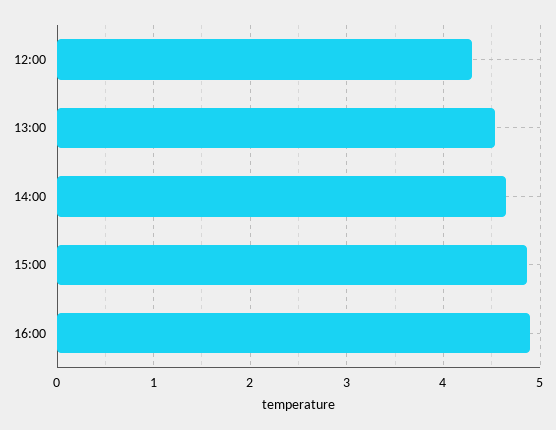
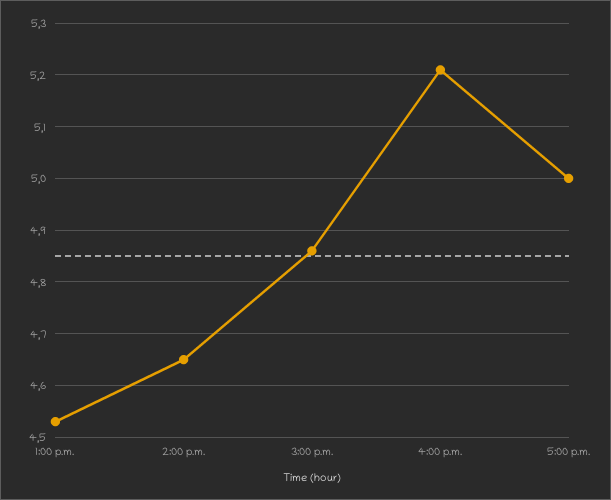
12:00: 4.3 -> none
16:00: 4.9 -> 5.2
5:00 p.m.: none -> 5

